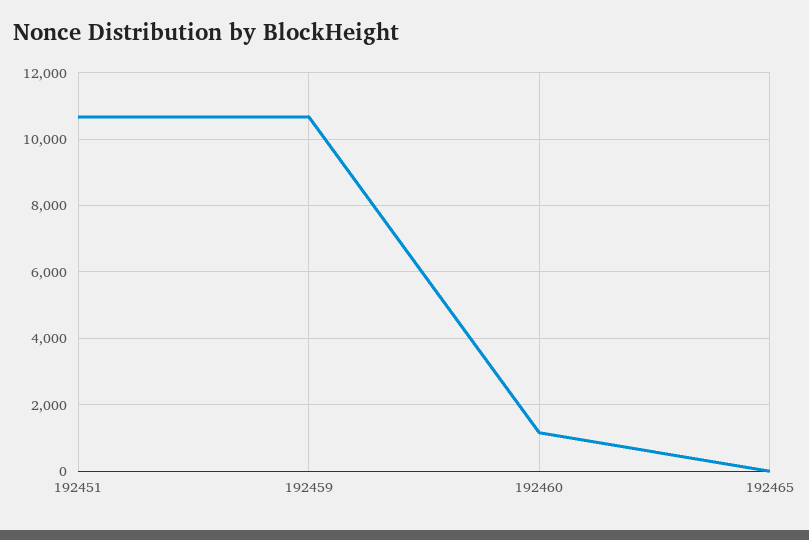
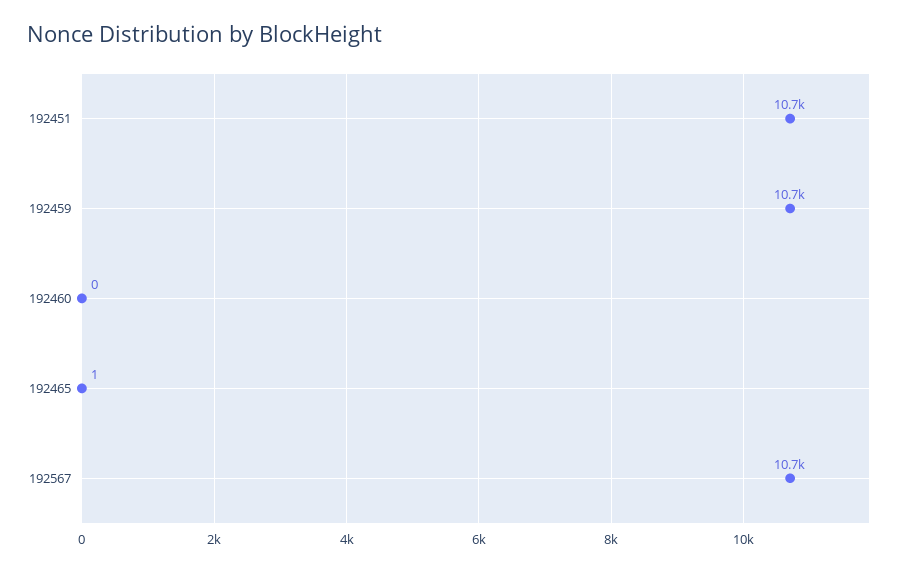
192460: 1200 -> 0
192567: none -> 10700

